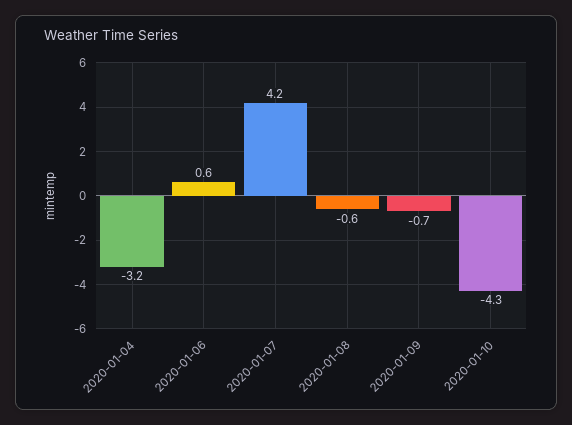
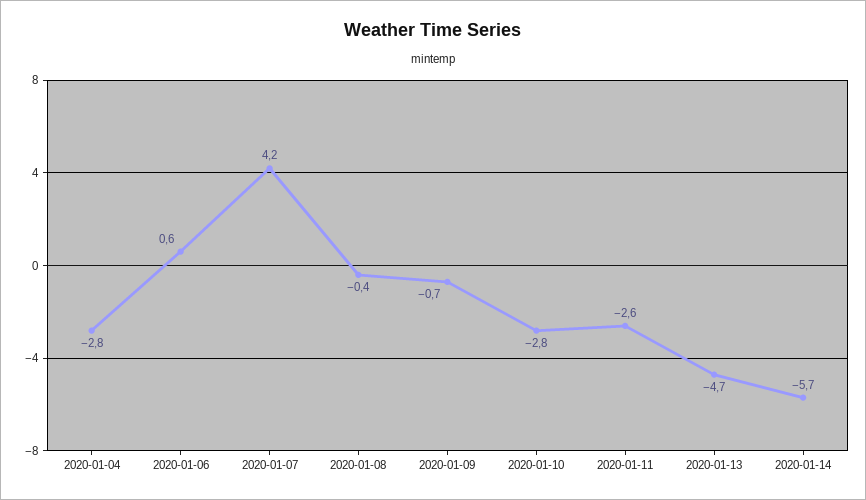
2020-01-04: -3.2 -> -2.8
2020-01-08: -0.6 -> -0.4
2020-01-10: -4.3 -> -2.8
2020-01-11: none -> -2.6
2020-01-13: none -> -4.7
2020-01-14: none -> -5.7

